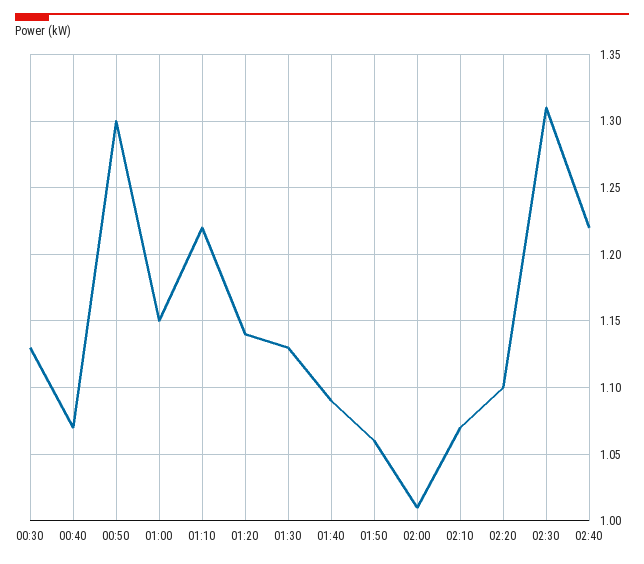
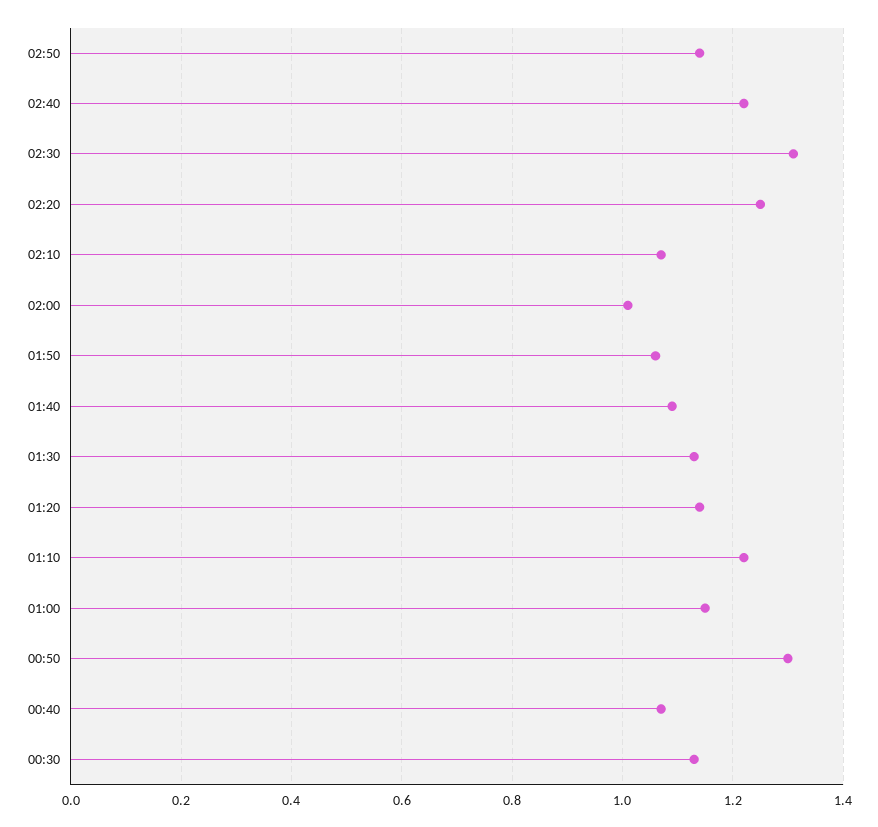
02:20: 1.1 -> 1.25
02:50: none -> 1.15

